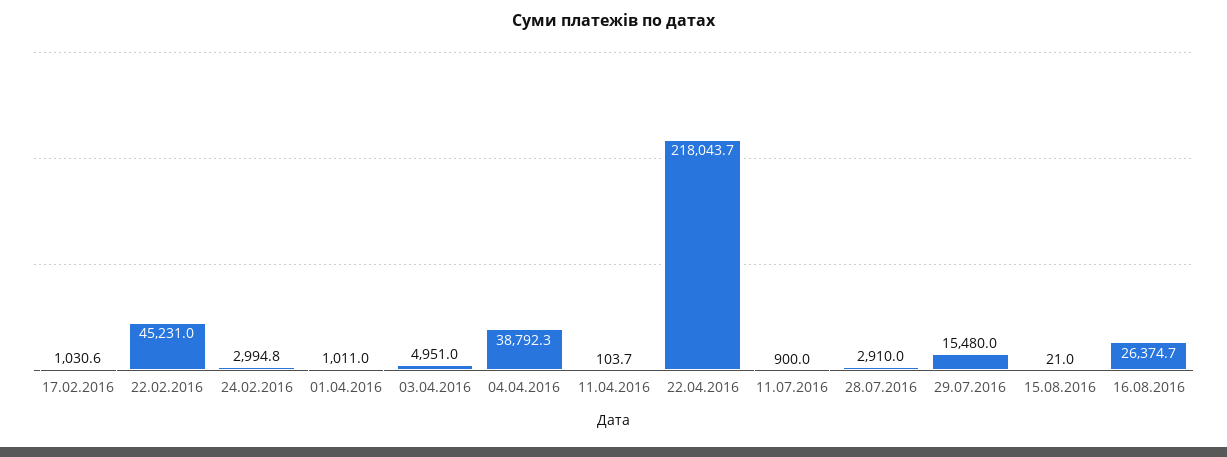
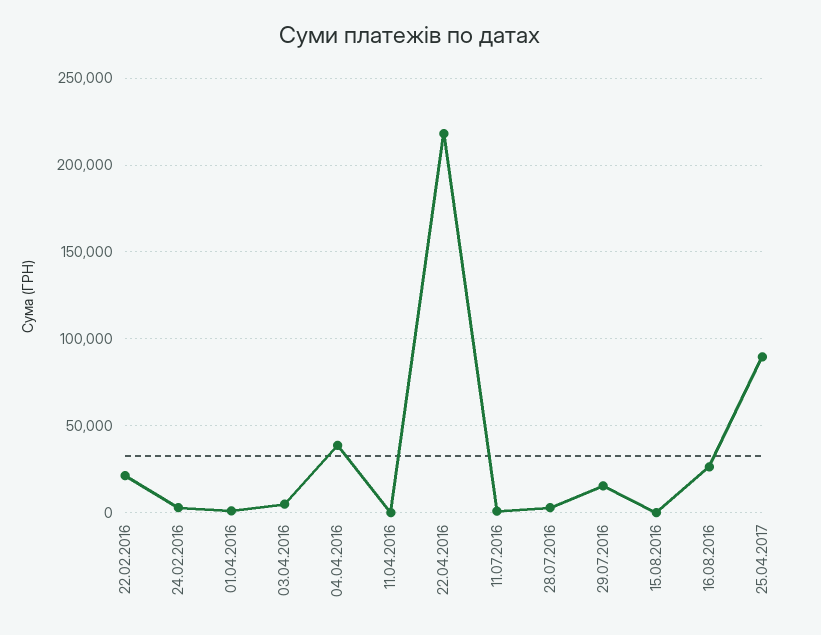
17.02.2016: 1030.6 -> none
22.02.2016: 45231 -> 20000
25.04.2017: none -> 90000

